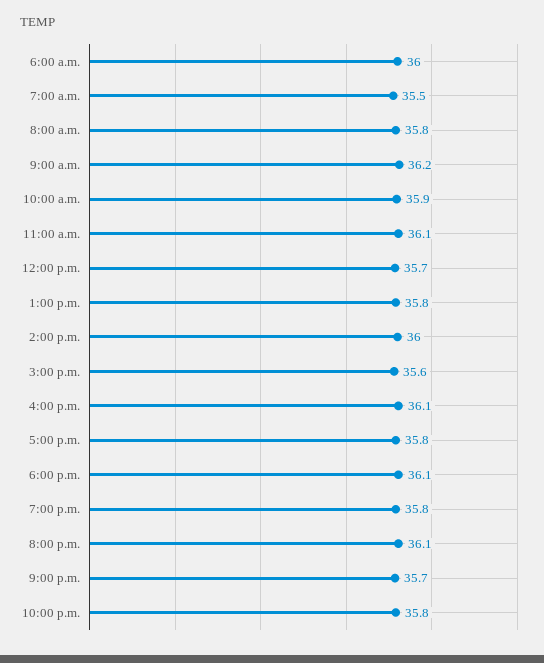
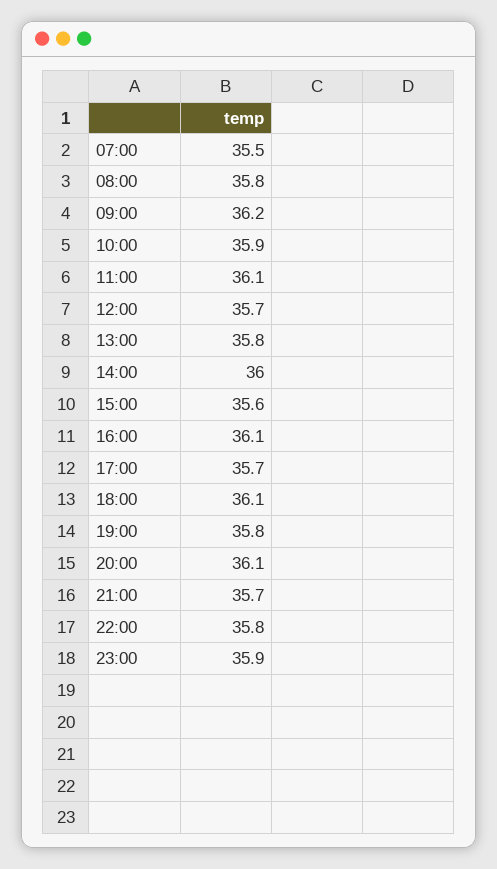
6:00 a.m.: 36 -> none
5:00 p.m.: 35.8 -> 35.7
23:00: none -> 35.9

